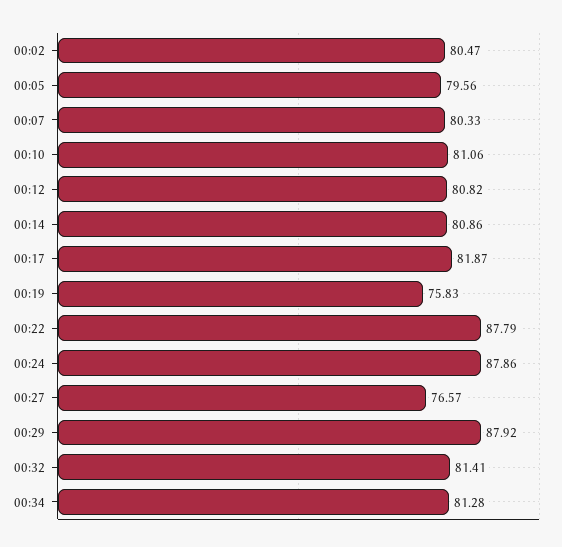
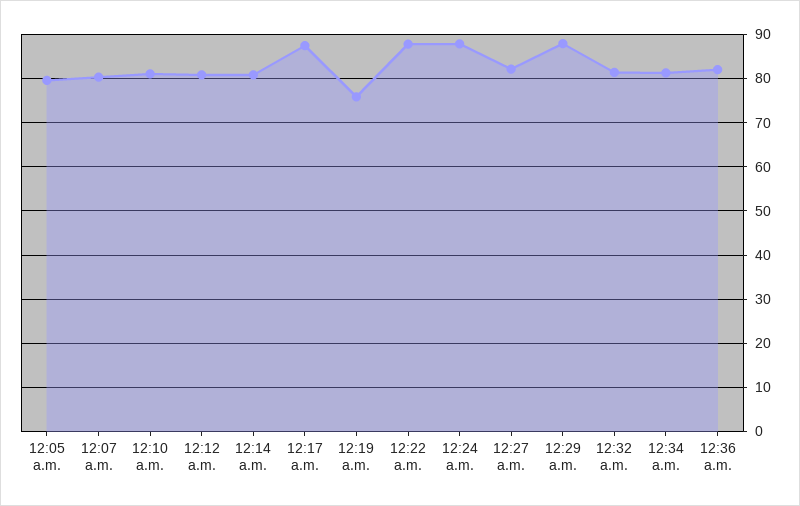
00:02: 80.47 -> none
00:17: 81.87 -> 88
00:27: 76.57 -> 82
12:36 a.m.: none -> 82

